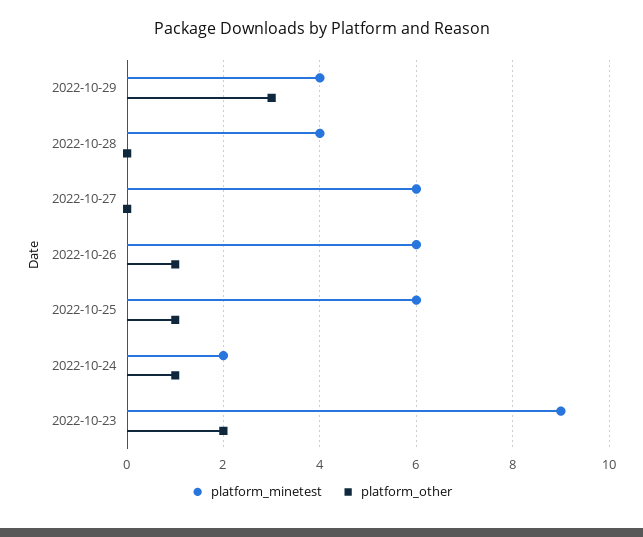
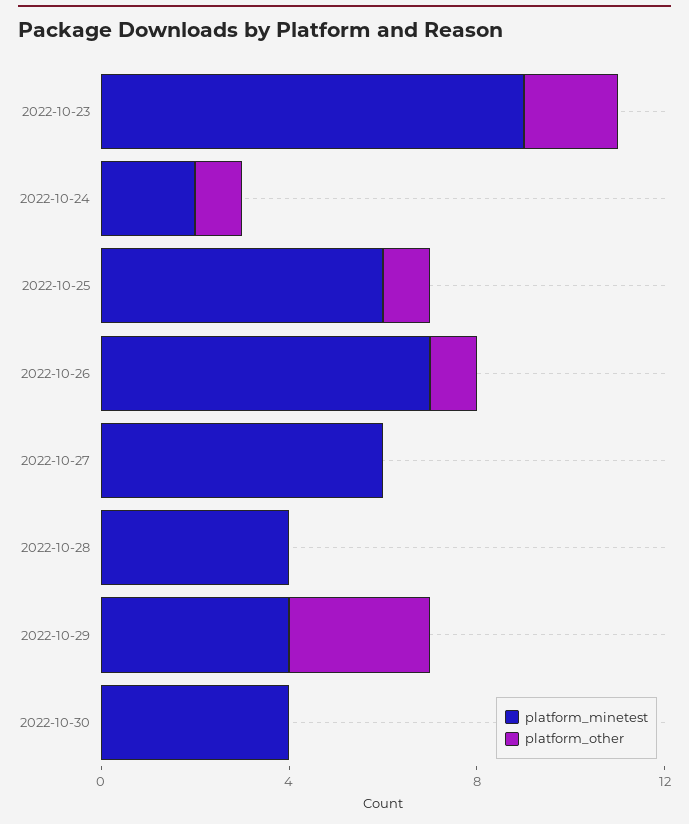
platform_minetest, 2022-10-26: 6 -> 7
platform_minetest, 2022-10-30: none -> 4
platform_other, 2022-10-30: none -> 0

